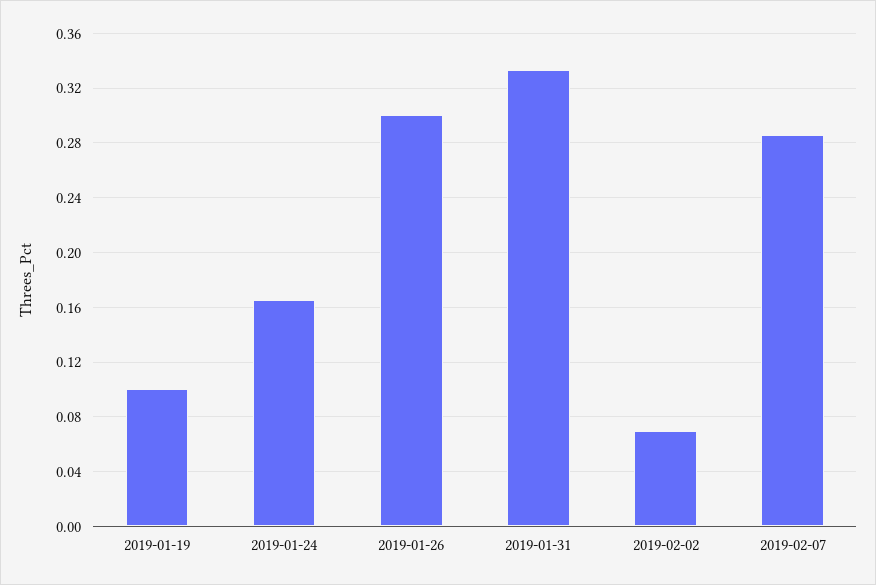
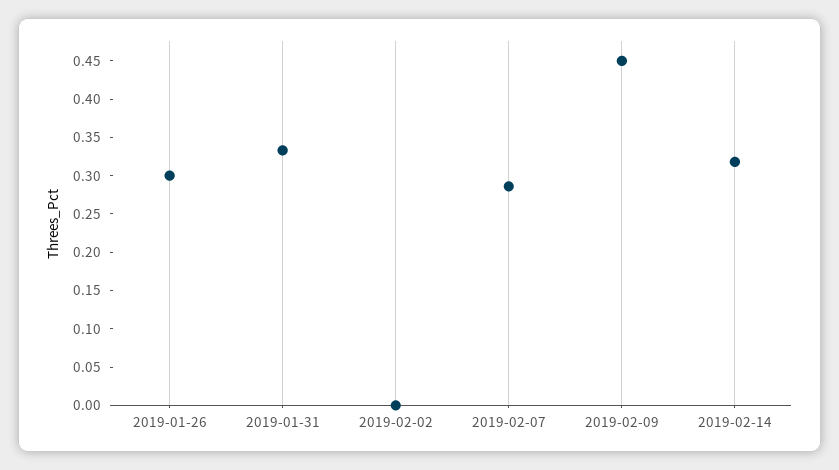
2019-01-19: 0.1 -> none
2019-01-24: 0.165 -> none
2019-02-02: 0.07 -> 0
2019-02-09: none -> 0.45
2019-02-14: none -> 0.325

